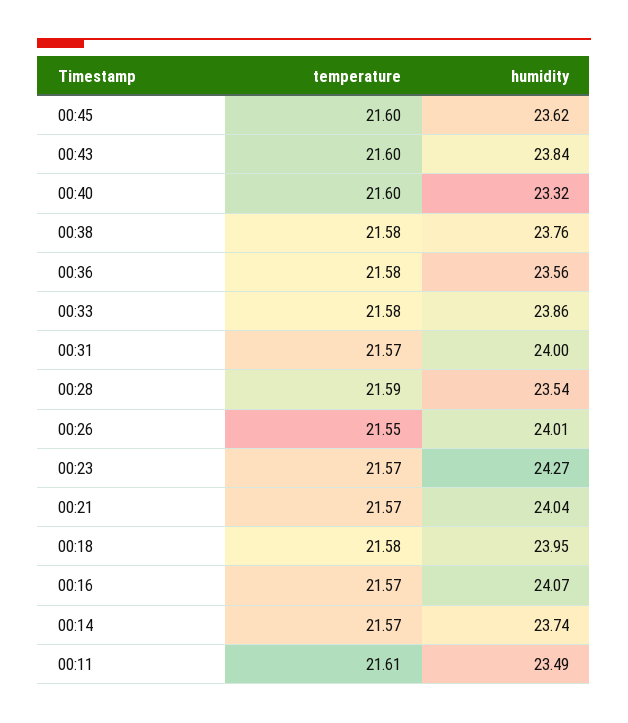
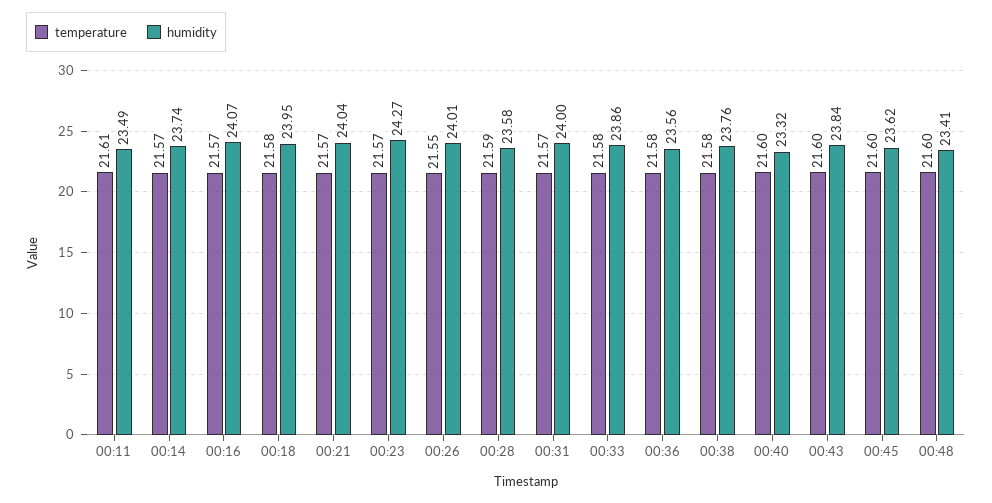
humidity, 00:28: 23.54 -> 23.58
temperature, 00:48: none -> 21.6
humidity, 00:48: none -> 23.41

